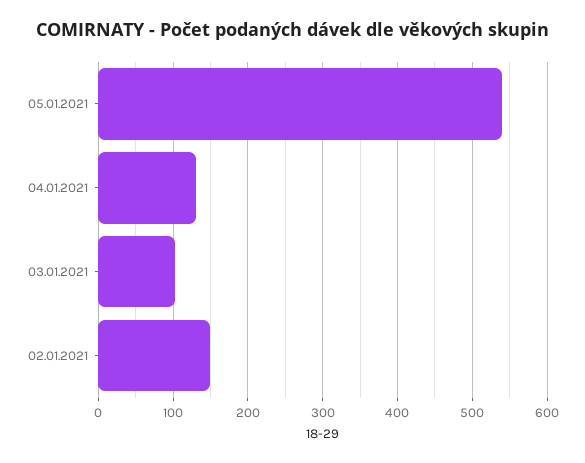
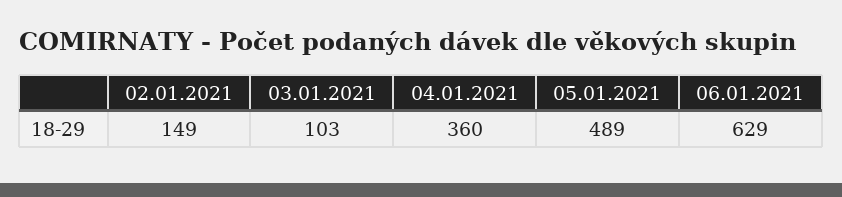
05.01.2021: 540 -> 489
04.01.2021: 130 -> 360
06.01.2021: none -> 629

